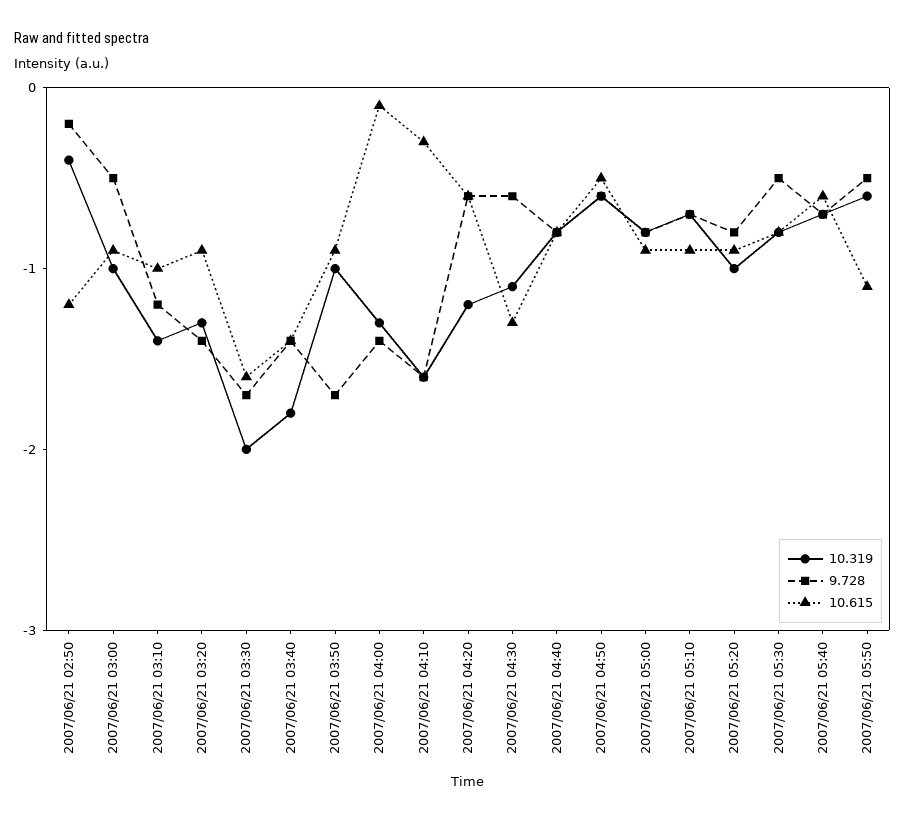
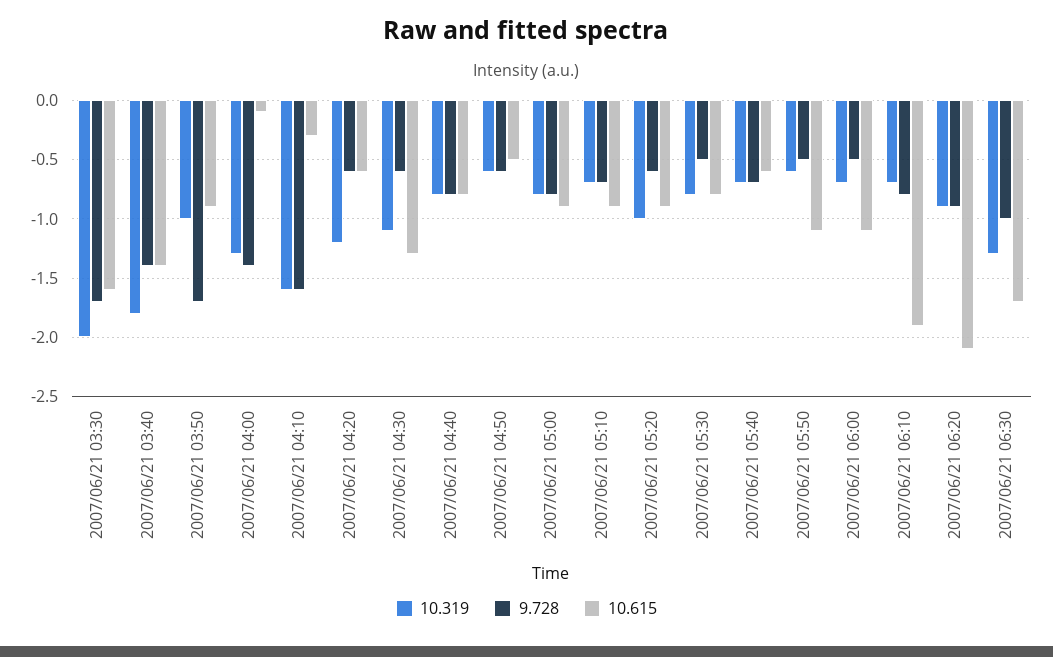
10.319, 2007/06/21 02:50: -0.4 -> none
9.728, 2007/06/21 02:50: -0.2 -> none
10.615, 2007/06/21 02:50: -1.2 -> none
10.319, 2007/06/21 03:00: -1 -> none
9.728, 2007/06/21 03:00: -0.5 -> none
10.615, 2007/06/21 03:00: -0.9 -> none
10.319, 2007/06/21 03:10: -1.4 -> none
9.728, 2007/06/21 03:10: -1.2 -> none
10.615, 2007/06/21 03:10: -1 -> none
10.319, 2007/06/21 03:20: -1.3 -> none
9.728, 2007/06/21 03:20: -1.4 -> none
10.615, 2007/06/21 03:20: -0.9 -> none
9.728, 2007/06/21 05:20: -0.8 -> -0.6
10.319, 2007/06/21 06:00: none -> -0.7
9.728, 2007/06/21 06:00: none -> -0.5
10.615, 2007/06/21 06:00: none -> -1.1
10.319, 2007/06/21 06:10: none -> -0.7
9.728, 2007/06/21 06:10: none -> -0.8
10.615, 2007/06/21 06:10: none -> -1.9
10.319, 2007/06/21 06:20: none -> -0.9
9.728, 2007/06/21 06:20: none -> -0.9
10.615, 2007/06/21 06:20: none -> -2.1
10.319, 2007/06/21 06:30: none -> -1.3
9.728, 2007/06/21 06:30: none -> -1
10.615, 2007/06/21 06:30: none -> -1.7

